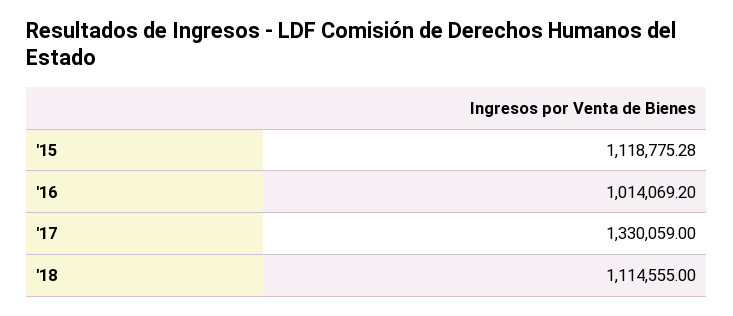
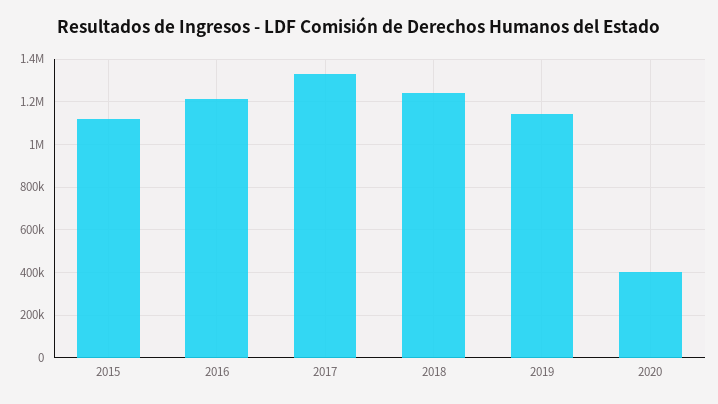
'16: 1014069.2 -> 1200000
'18: 1114555 -> 1250000
2019: none -> 1150000
2020: none -> 400000

